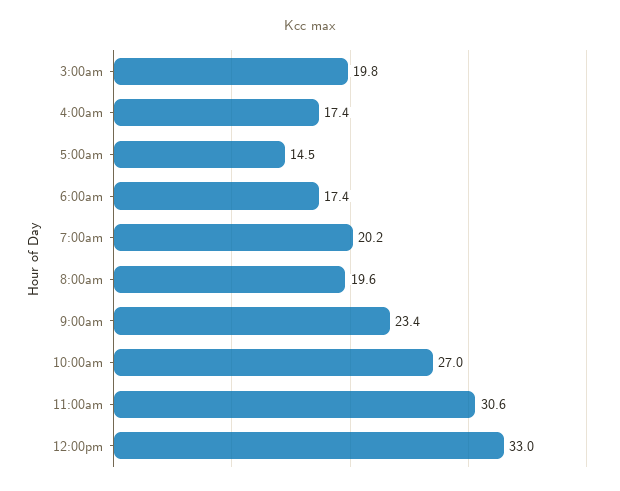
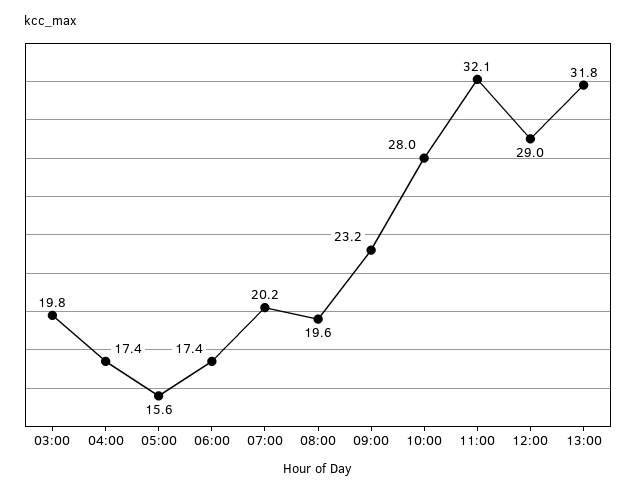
5:00am: 14.5 -> 15.6
9:00am: 23.4 -> 23.2
10:00am: 27 -> 28
11:00am: 30.6 -> 32.1
12:00pm: 33 -> 29
13:00: none -> 31.8

